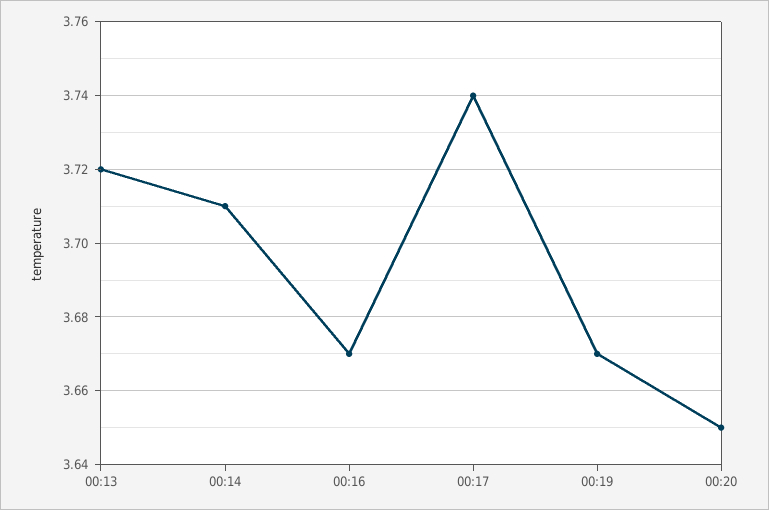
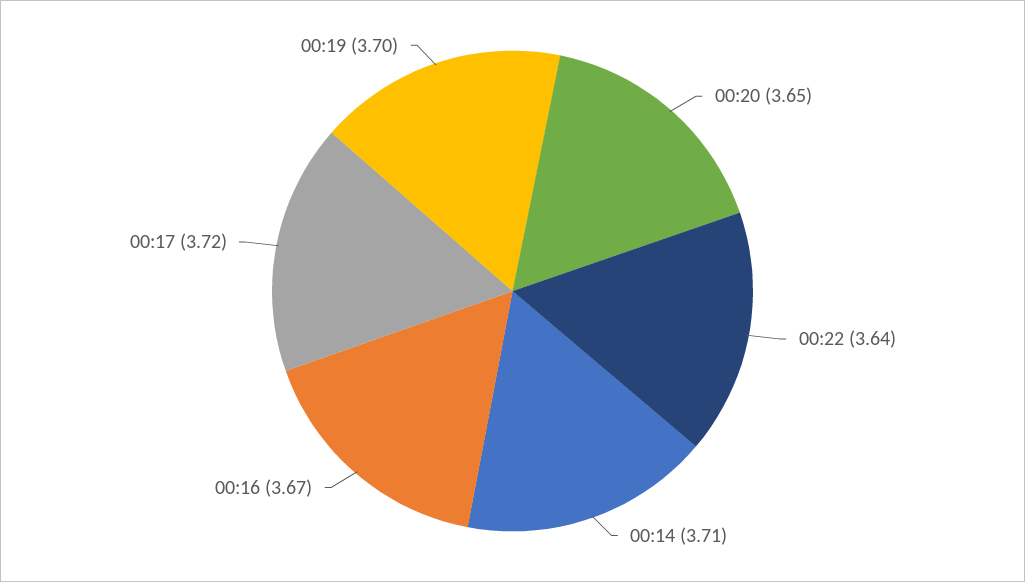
00:13: 3.72 -> none
00:17: 3.74 -> 3.72
00:19: 3.67 -> 3.7
00:22: none -> 3.64

